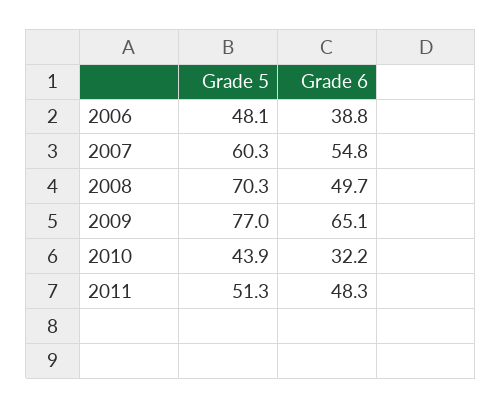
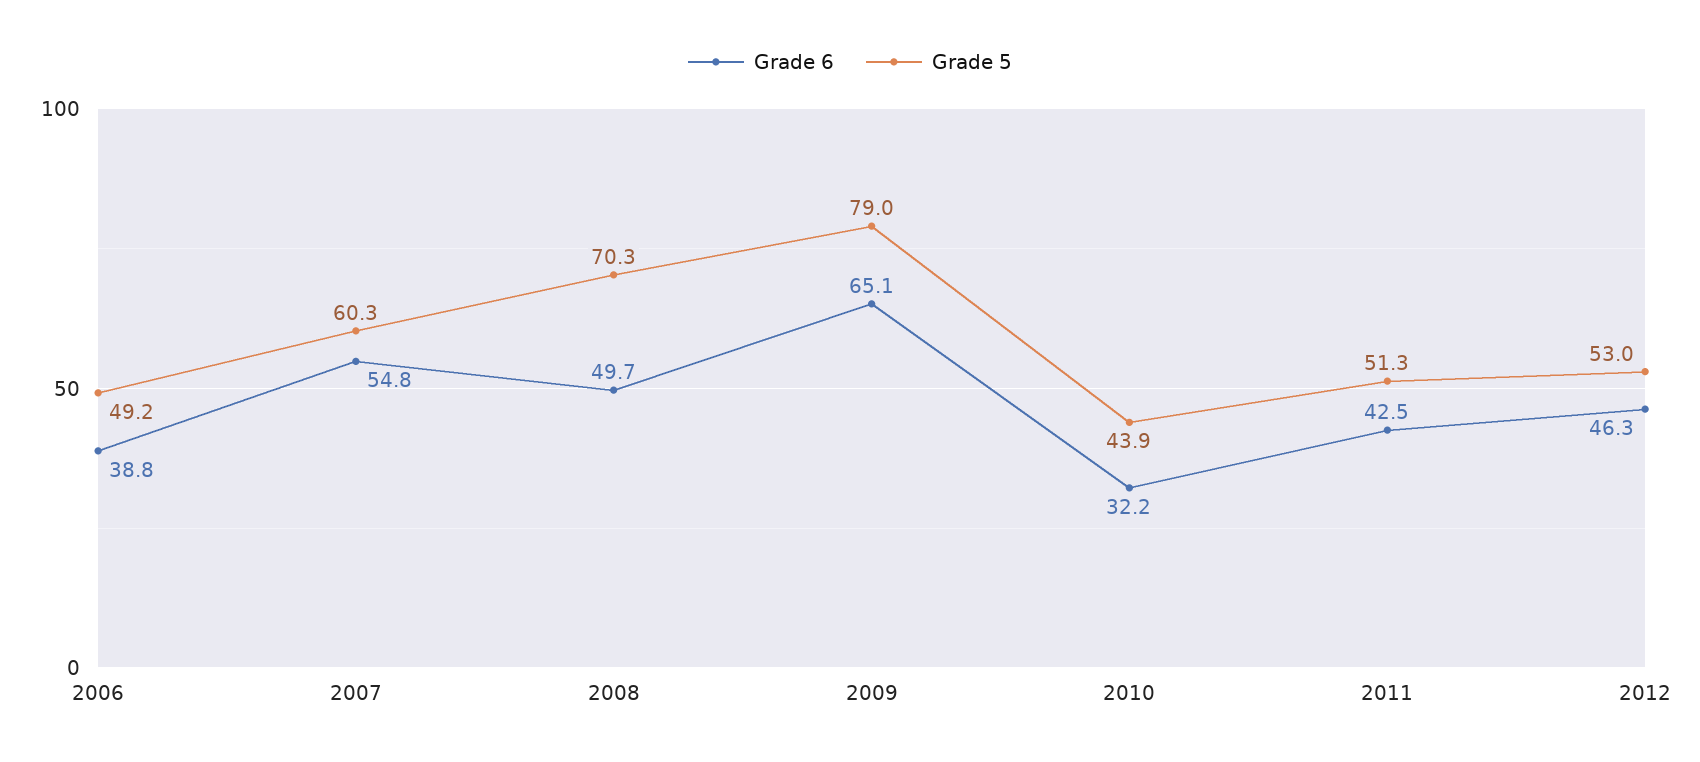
Grade 5, 2006: 48.1 -> 49.2
Grade 5, 2009: 77 -> 79
Grade 6, 2011: 48.3 -> 42.5
Grade 6, 2012: none -> 46.3
Grade 5, 2012: none -> 53

